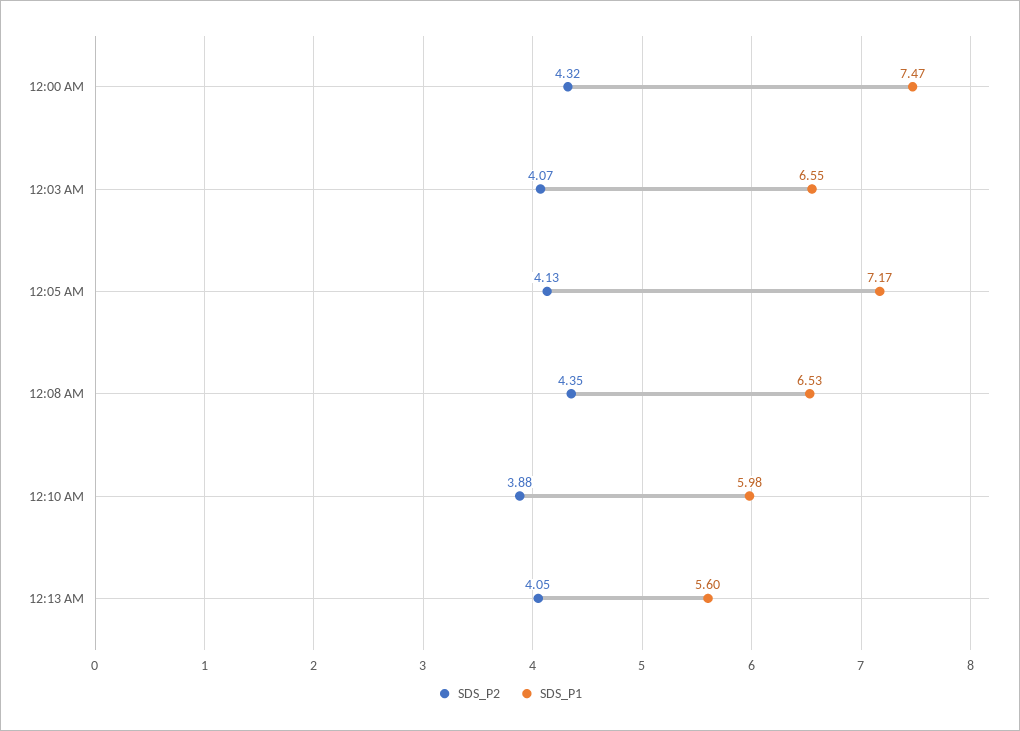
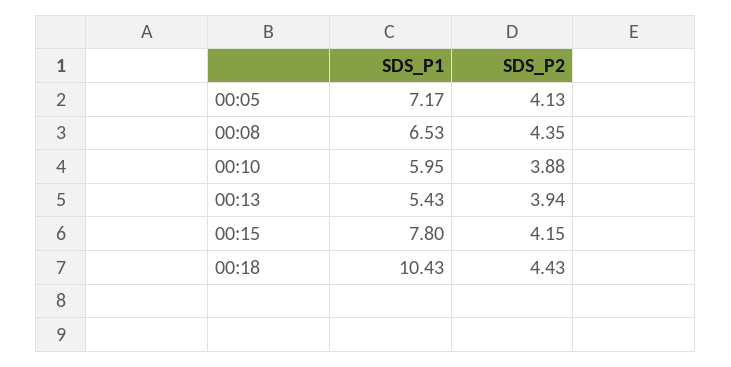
SDS_P2, 12:00 AM: 4.32 -> none
SDS_P1, 12:00 AM: 7.47 -> none
SDS_P2, 12:03 AM: 4.07 -> none
SDS_P1, 12:03 AM: 6.55 -> none
SDS_P1, 12:10 AM: 5.98 -> 5.95
SDS_P2, 12:13 AM: 4.05 -> 3.94
SDS_P1, 12:13 AM: 5.6 -> 5.43
SDS_P1, 00:15: none -> 7.8
SDS_P2, 00:15: none -> 4.15
SDS_P1, 00:18: none -> 10.43
SDS_P2, 00:18: none -> 4.43

